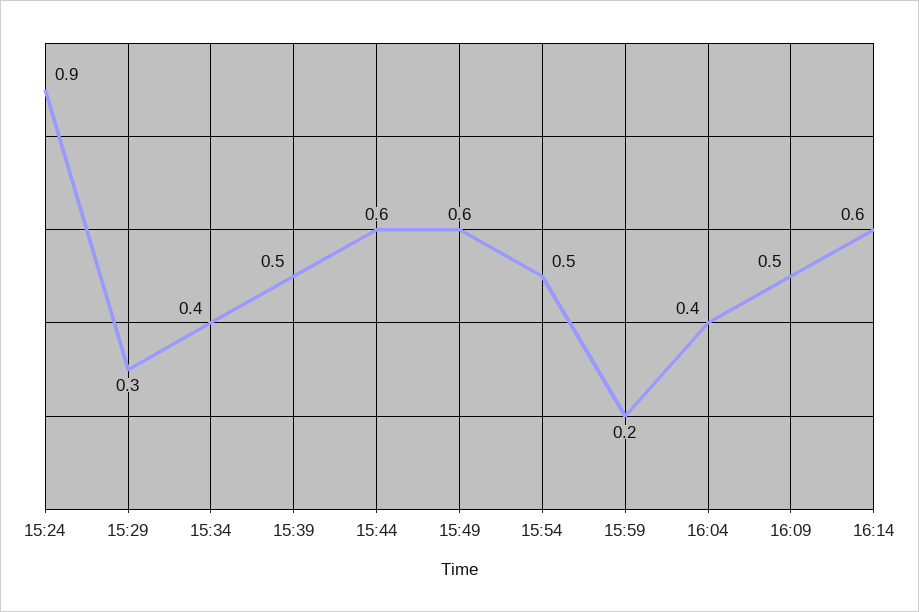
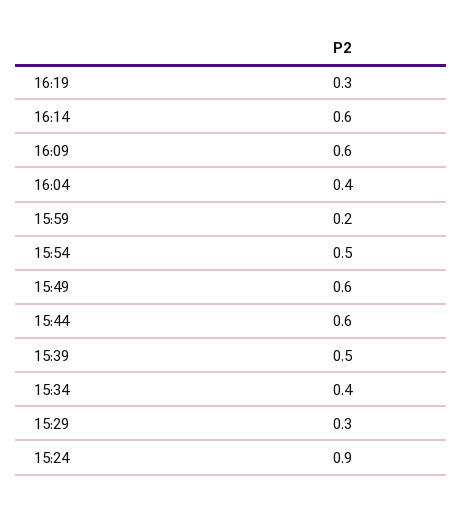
16:09: 0.5 -> 0.6
16:19: none -> 0.3

